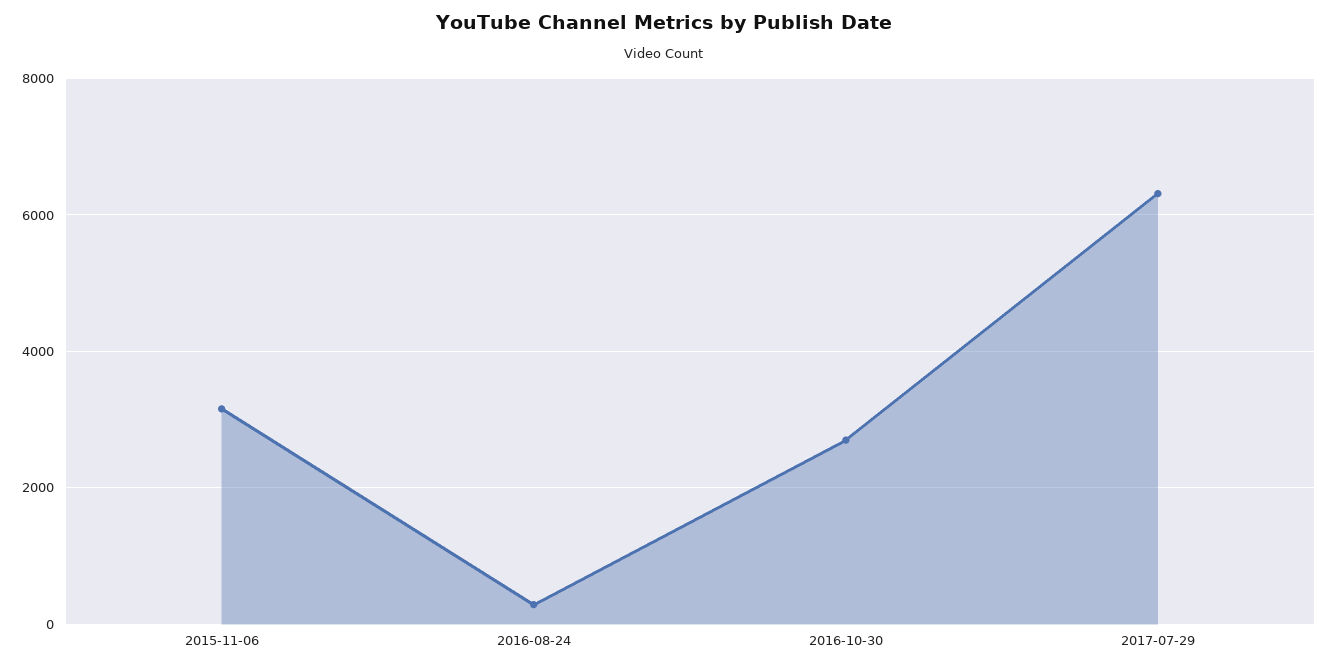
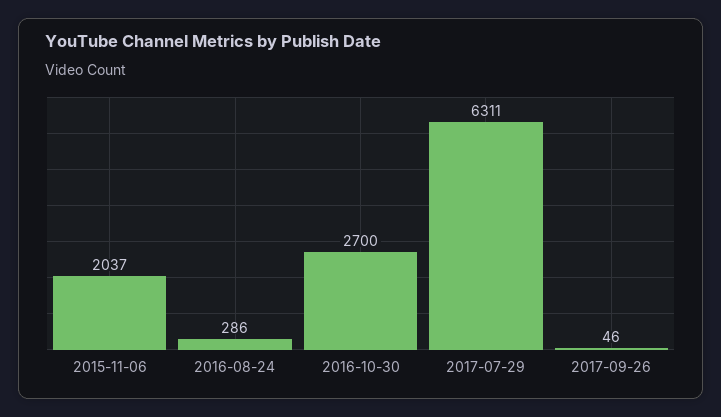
2015-11-06: 3200 -> 2037
2017-09-26: none -> 46

